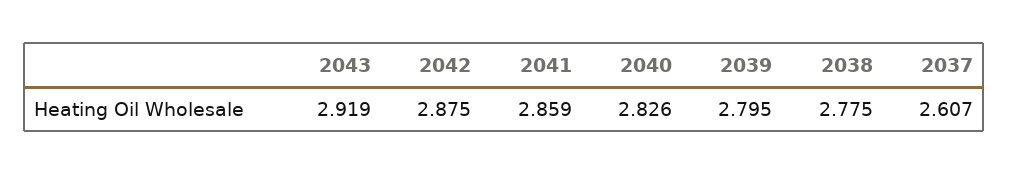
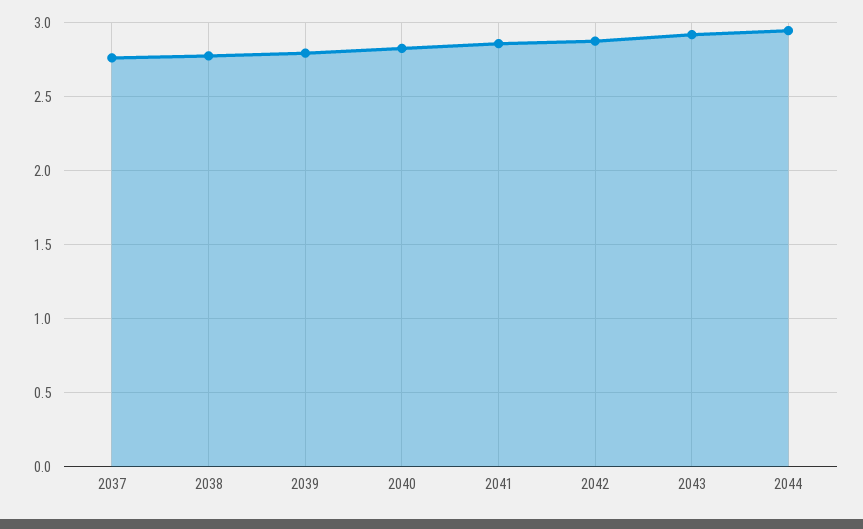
2037: 2.607 -> 2.75
2044: none -> 2.95

